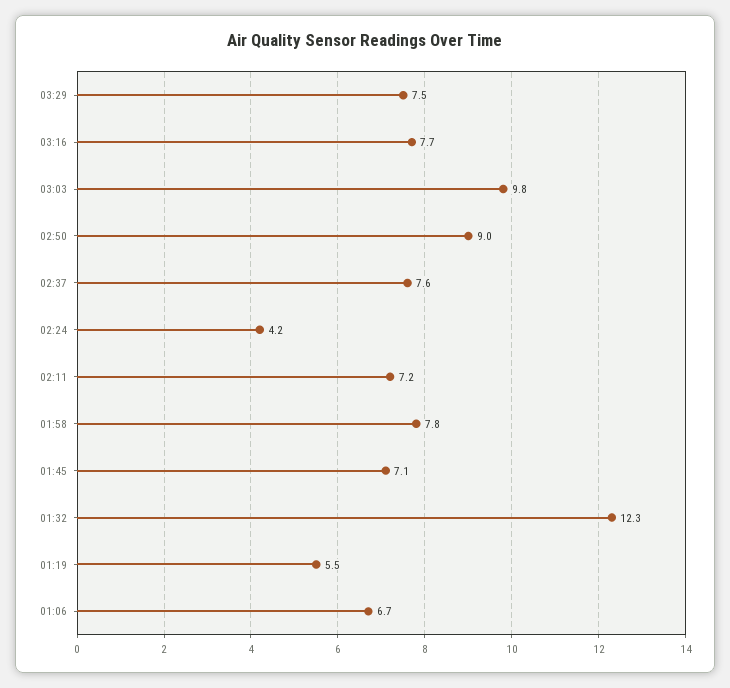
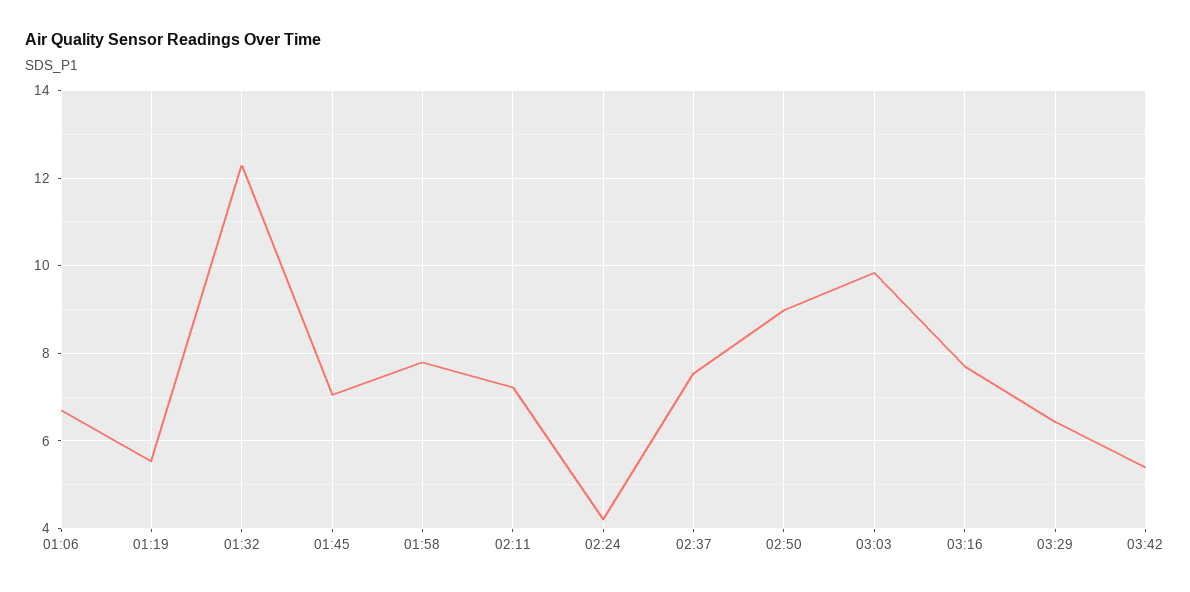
03:29: 7.5 -> 6.4
03:42: none -> 5.4

